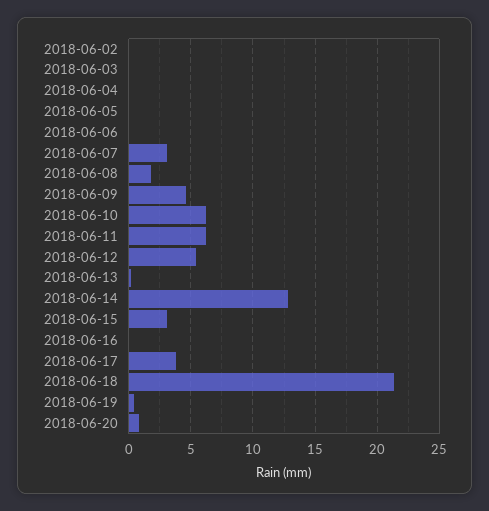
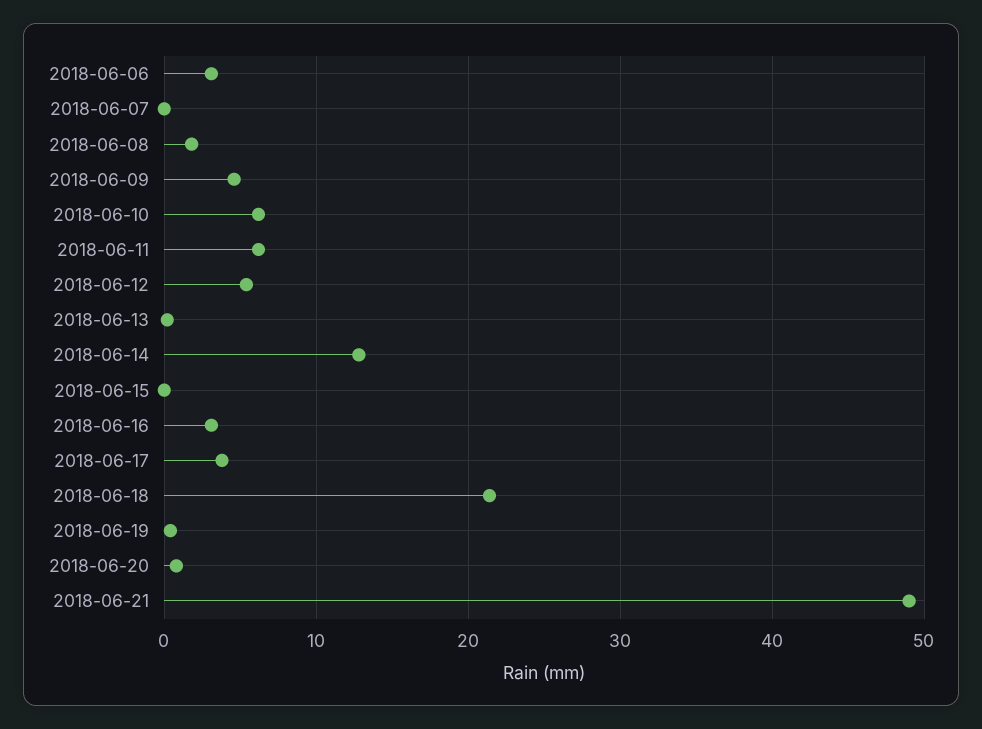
2018-06-02: 0 -> none
2018-06-03: 0 -> none
2018-06-04: 0 -> none
2018-06-05: 0 -> none
2018-06-06: 0 -> 3
2018-06-07: 3 -> 0
2018-06-15: 3 -> 0
2018-06-16: 0 -> 3
2018-06-21: none -> 49

